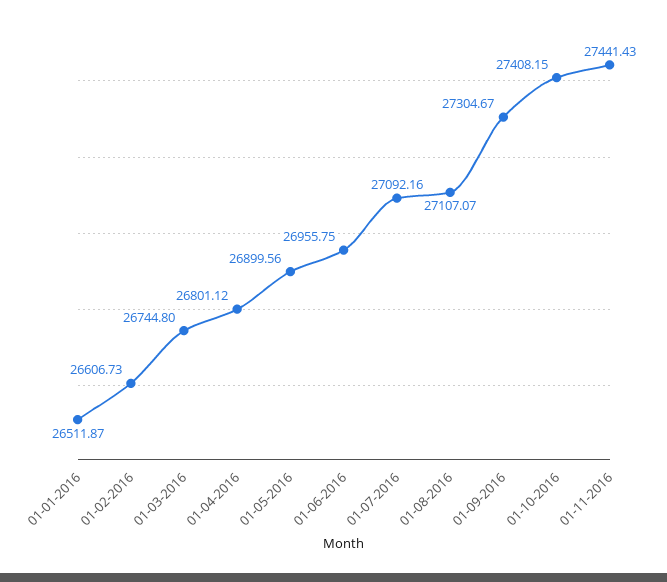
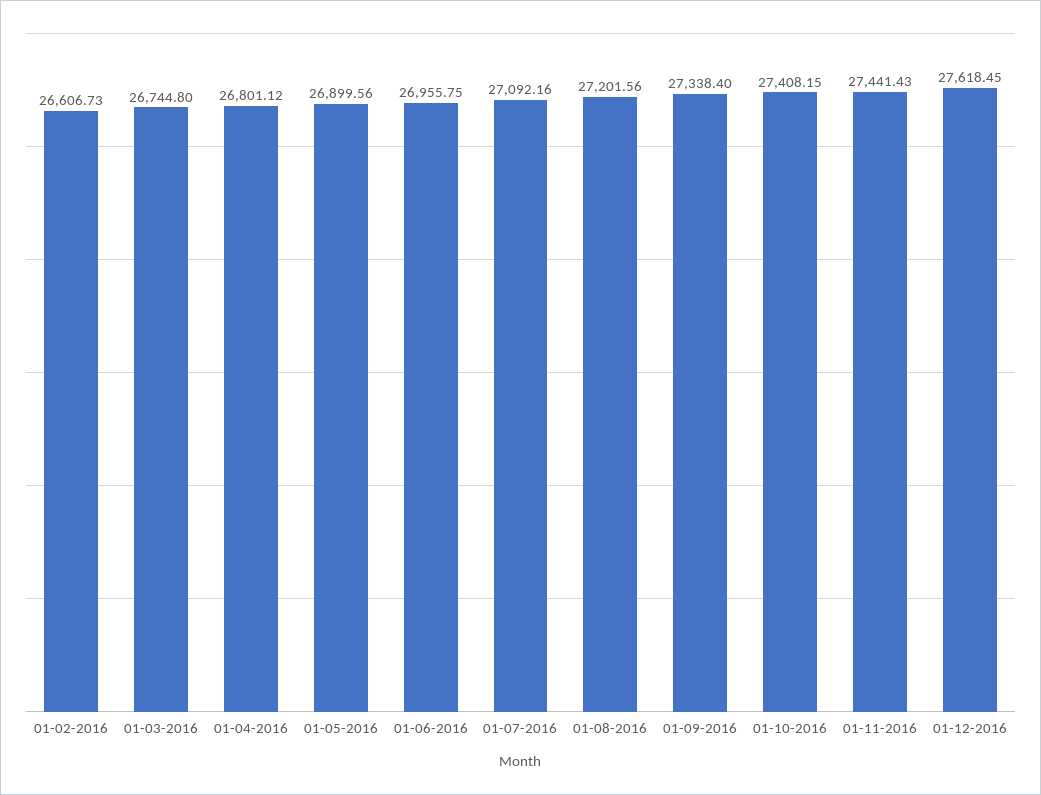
01-01-2016: 26511.87 -> none
01-08-2016: 27107.07 -> 27201.56
01-09-2016: 27304.67 -> 27338.4
01-12-2016: none -> 27618.45

